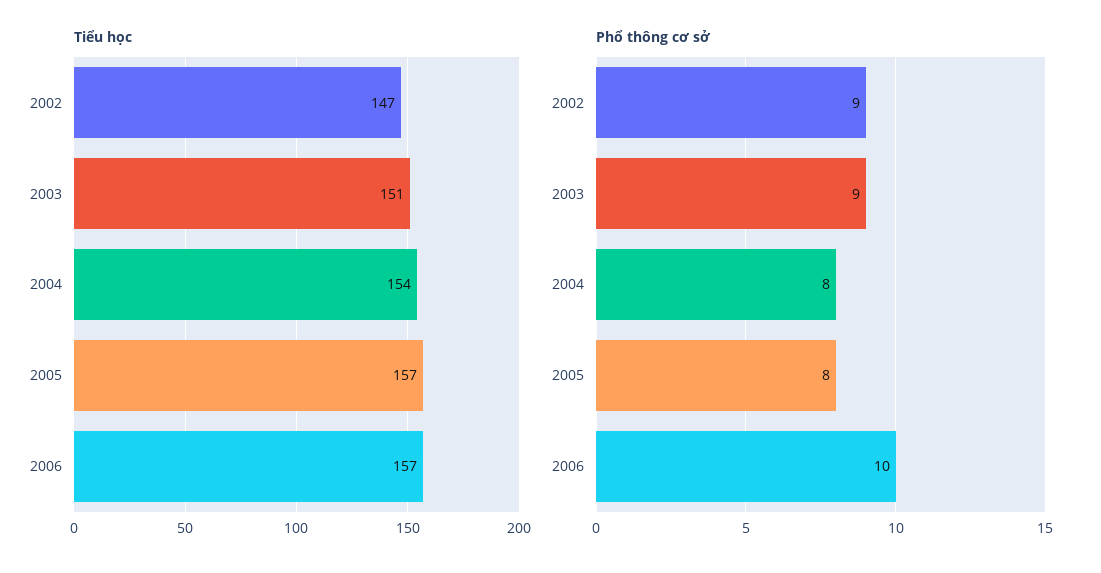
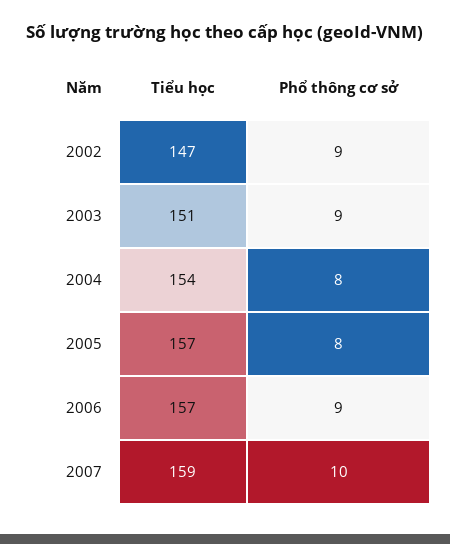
Phổ thông cơ sở, 2006: 10 -> 9
Tiểu học, 2007: none -> 159
Phổ thông cơ sở, 2007: none -> 10

